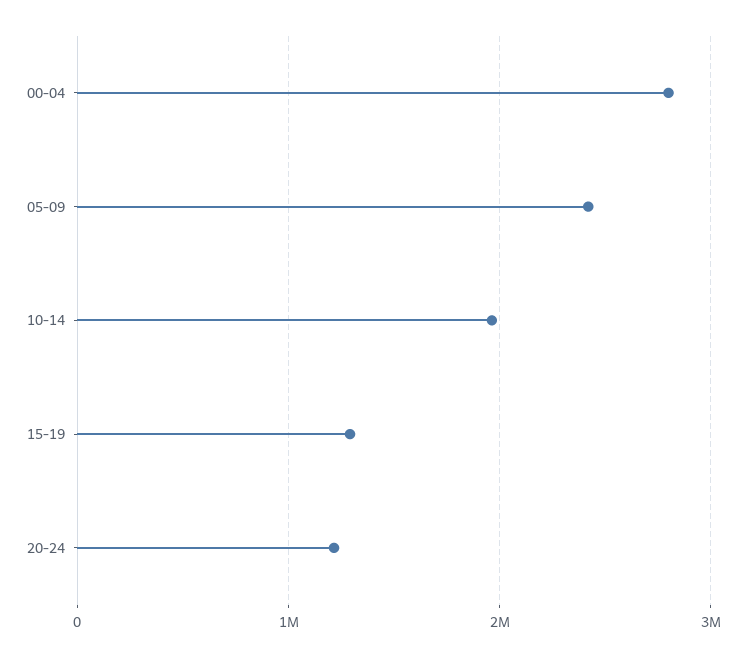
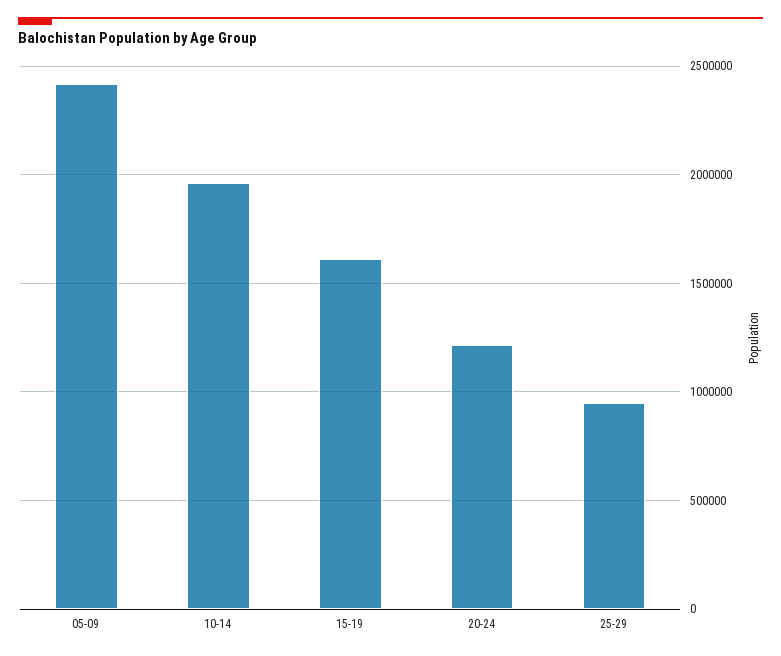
00-04: 2800000 -> none
15-19: 1300000 -> 1600000
25-29: none -> 950000

